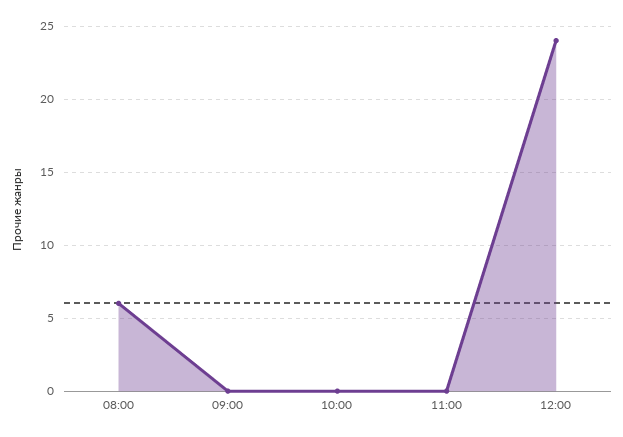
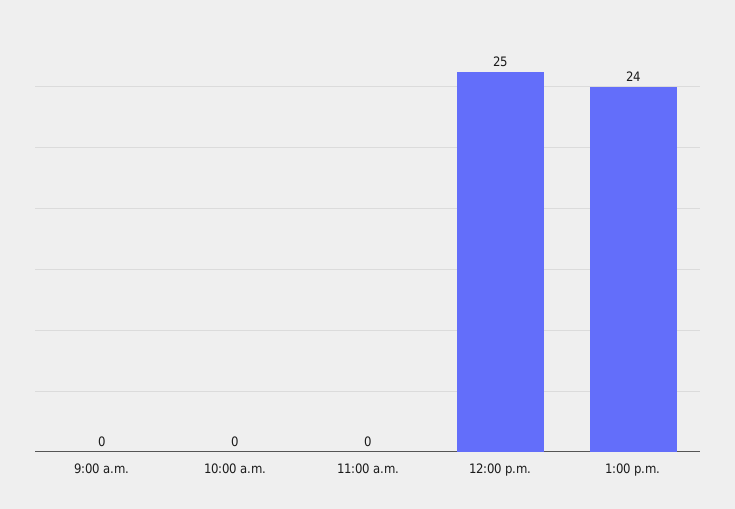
08:00: 6 -> none
12:00: 24 -> 25
1:00 p.m.: none -> 24

